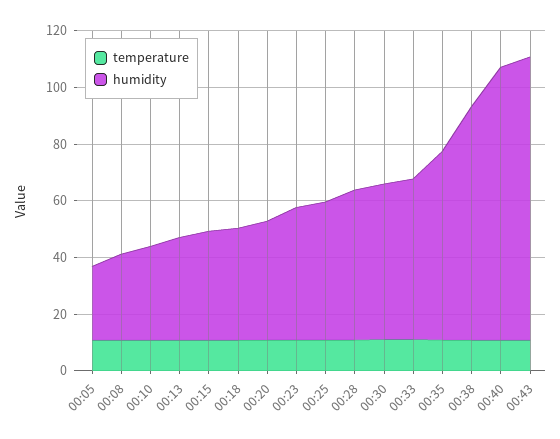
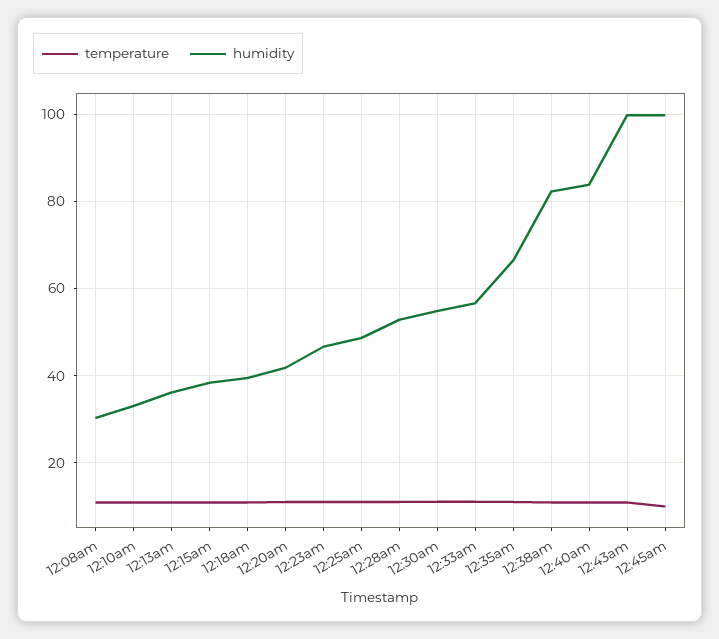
temperature, 00:05: 10 -> none
humidity, 00:05: 25 -> none
humidity, 00:40: 95 -> 84
temperature, 12:45am: none -> 10
humidity, 12:45am: none -> 100

